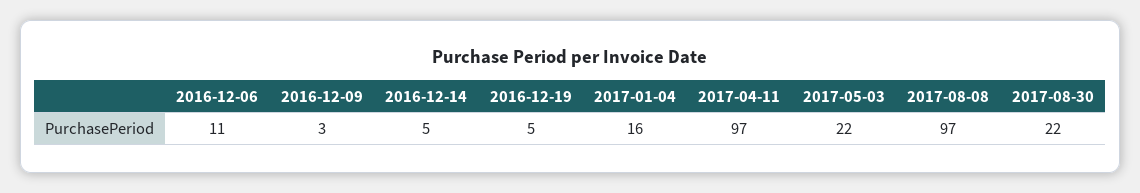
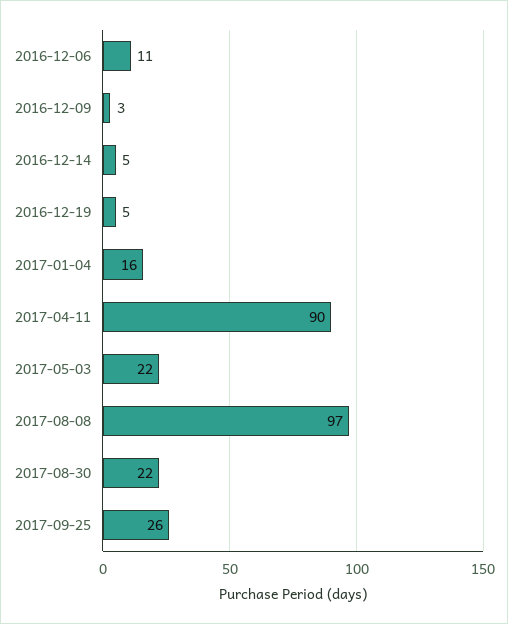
2017-04-11: 97 -> 90
2017-09-25: none -> 26

